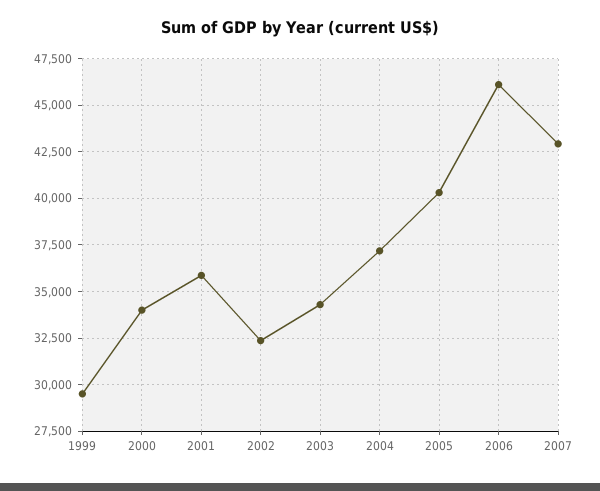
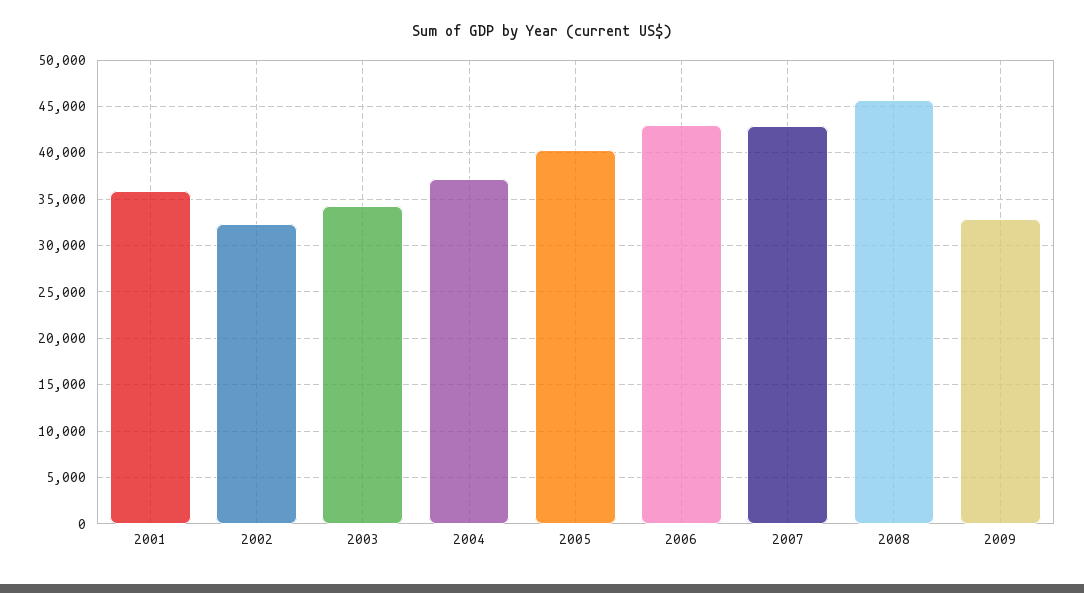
1999: 29500 -> none
2000: 34000 -> none
2006: 46000 -> 43000
2008: none -> 46000
2009: none -> 33000

